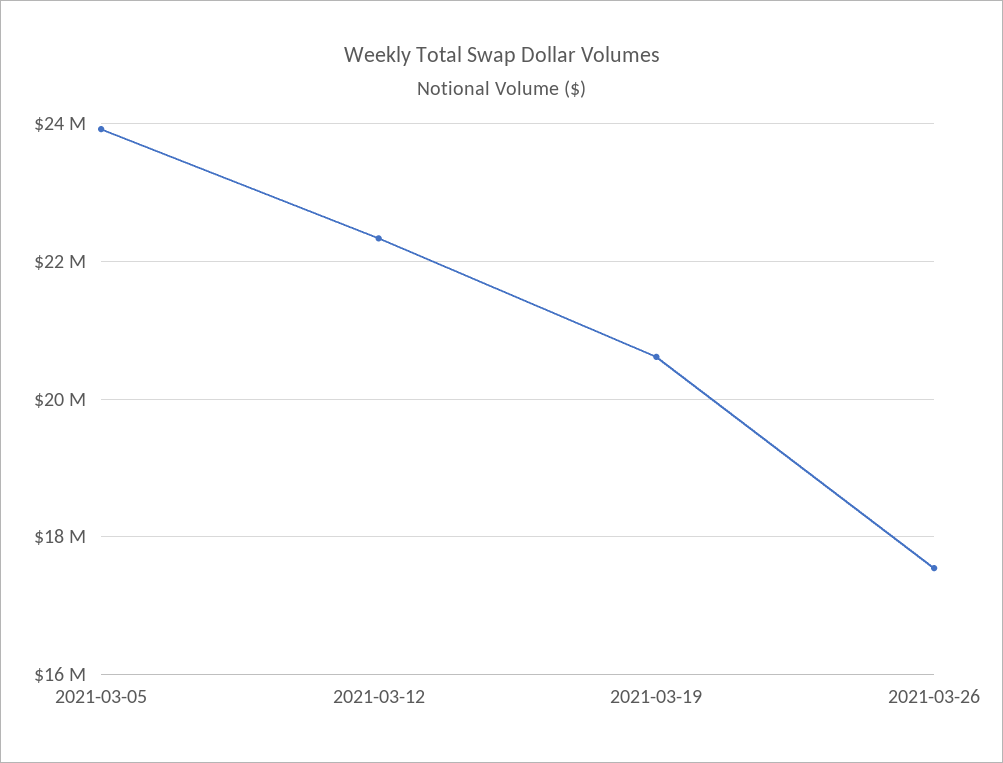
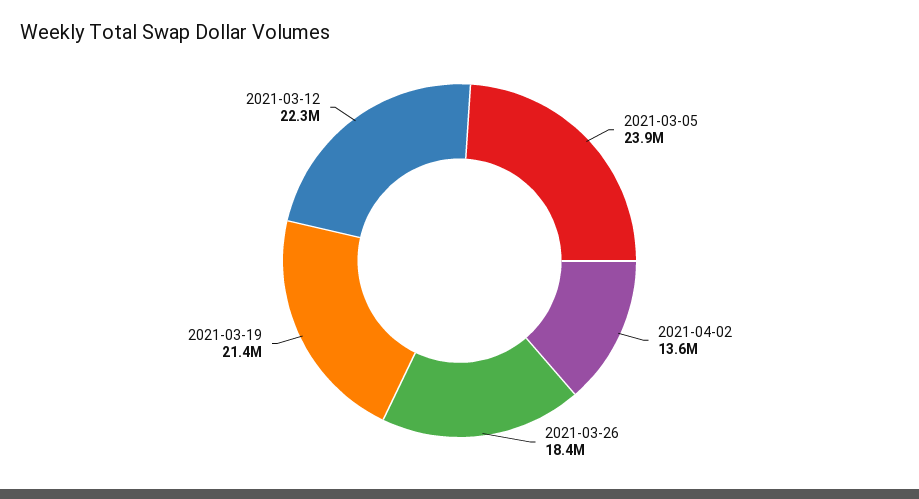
2021-03-19: 20600000 -> 21400000
2021-03-26: 17600000 -> 18400000
2021-04-02: none -> 13600000

